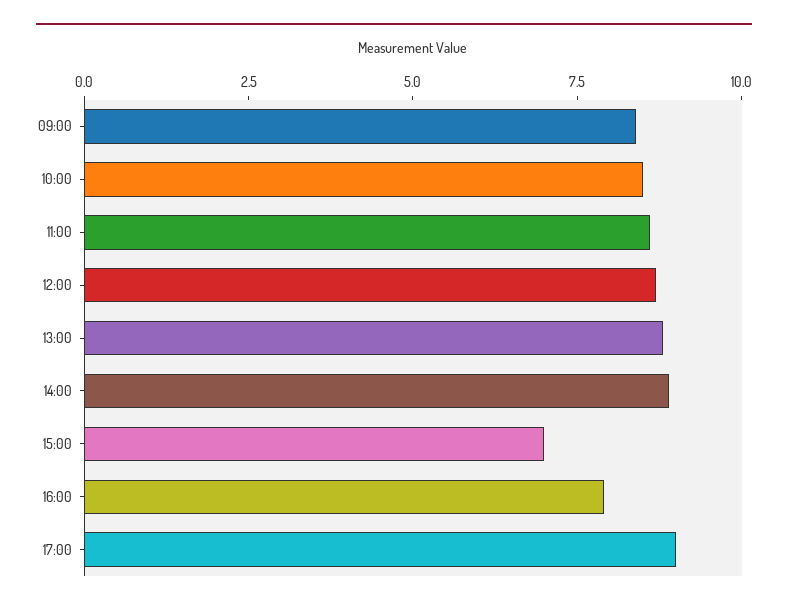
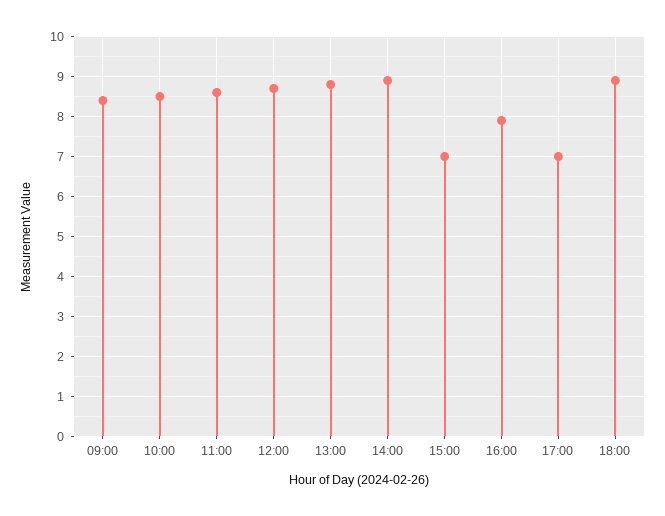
17:00: 9 -> 7
18:00: none -> 9

